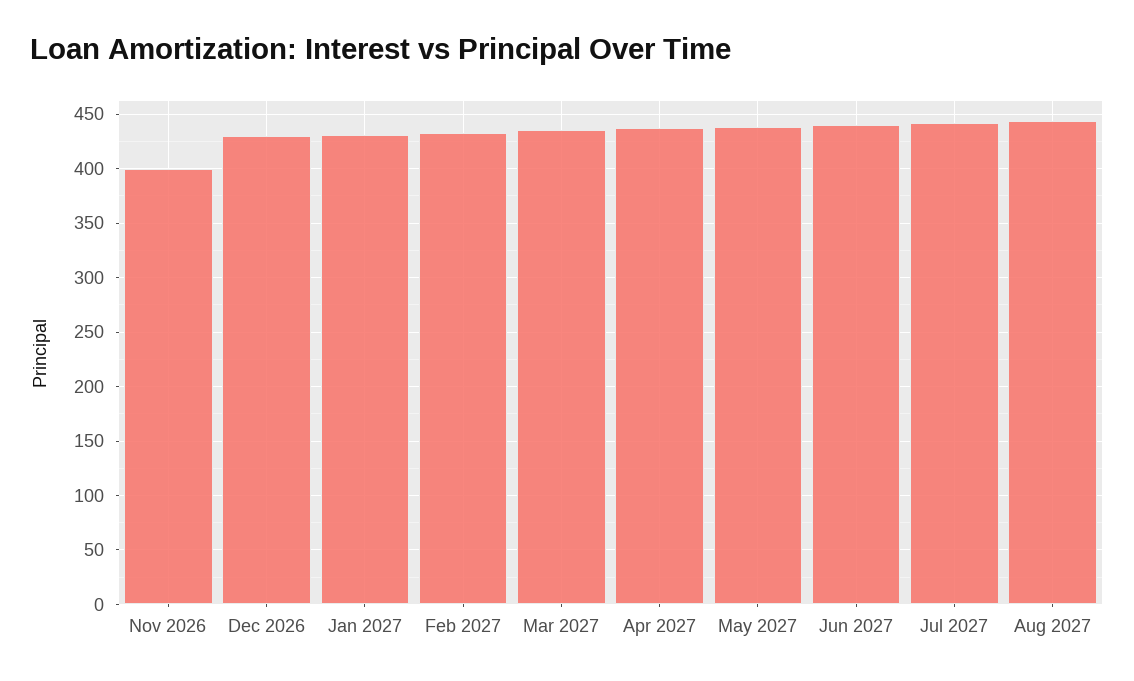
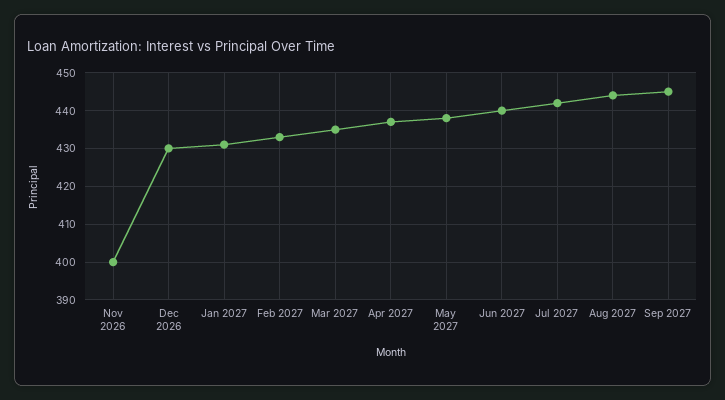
Sep 2027: none -> 445

